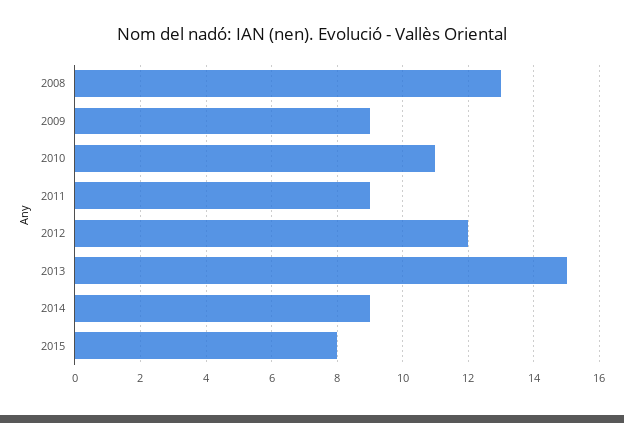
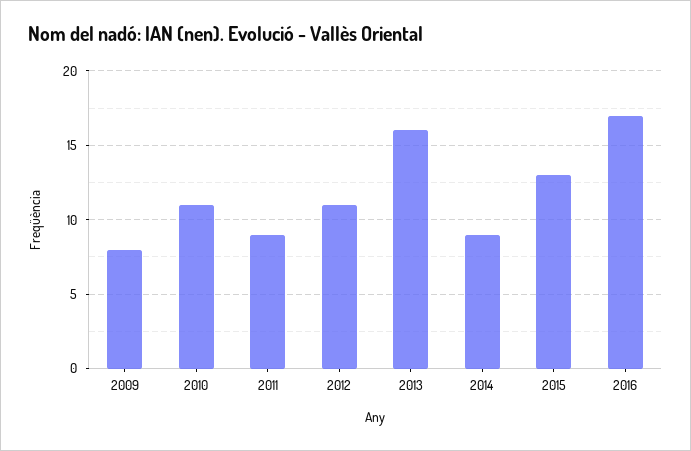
2008: 13 -> none
2009: 9 -> 8
2012: 12 -> 11
2013: 15 -> 16
2015: 8 -> 13
2016: none -> 17

